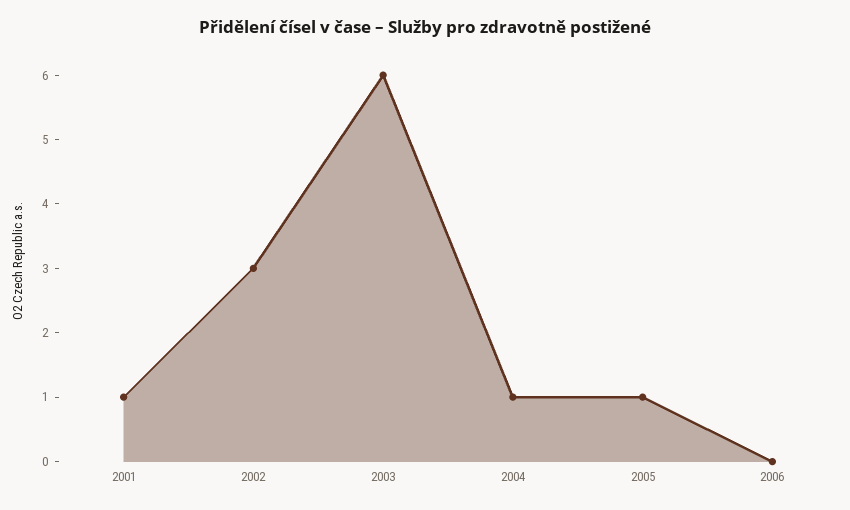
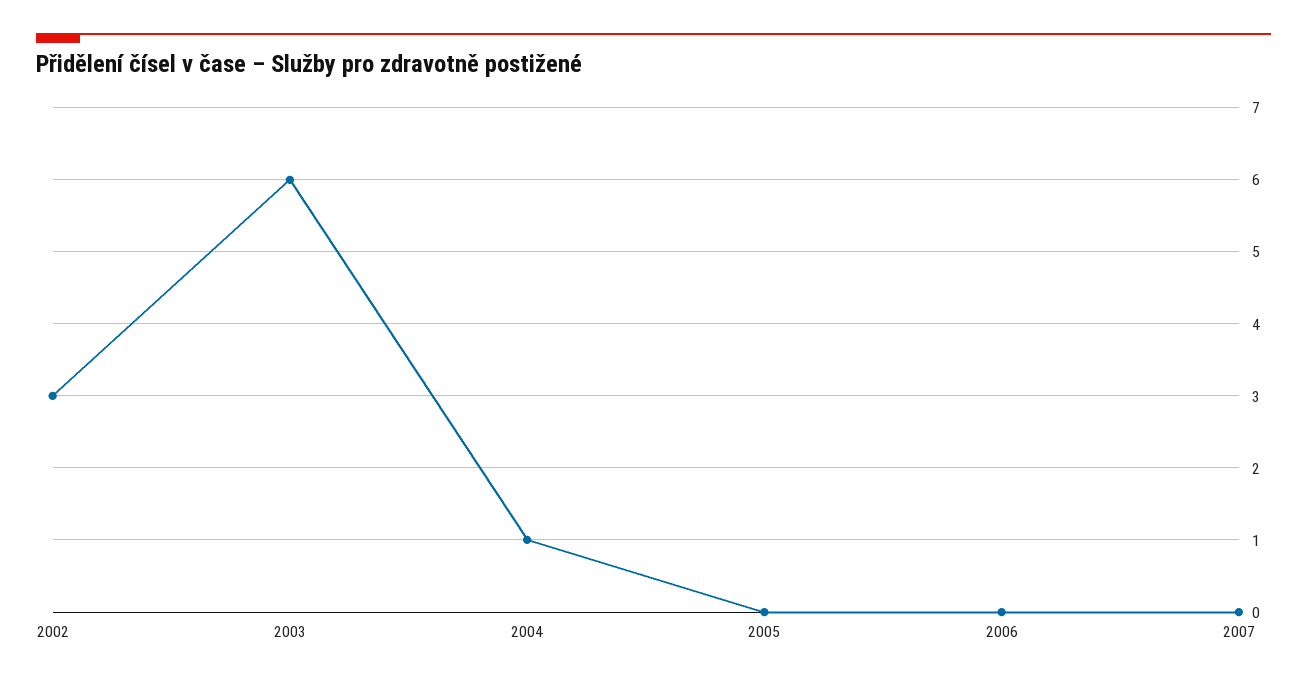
2001: 1 -> none
2005: 1 -> 0
2007: none -> 0

